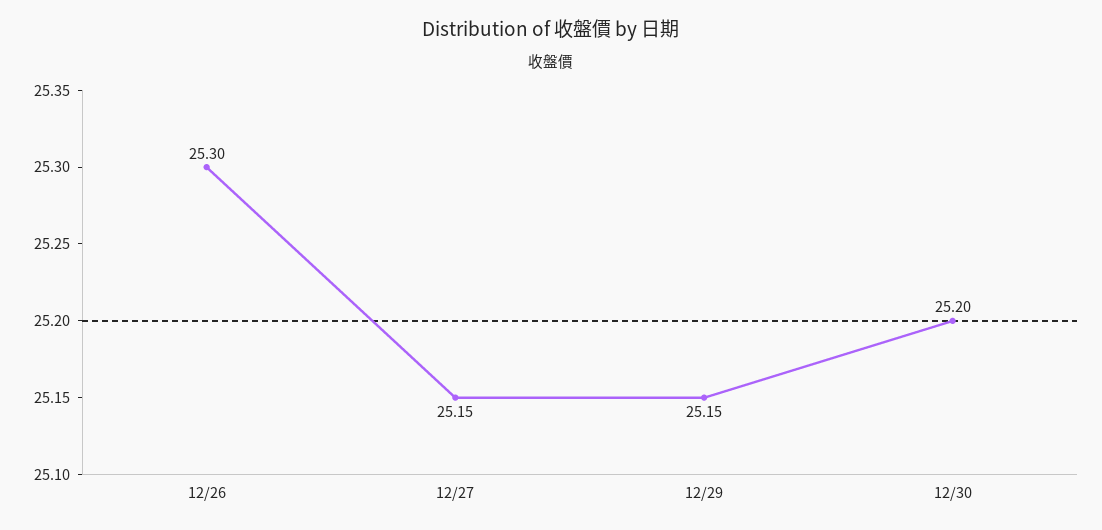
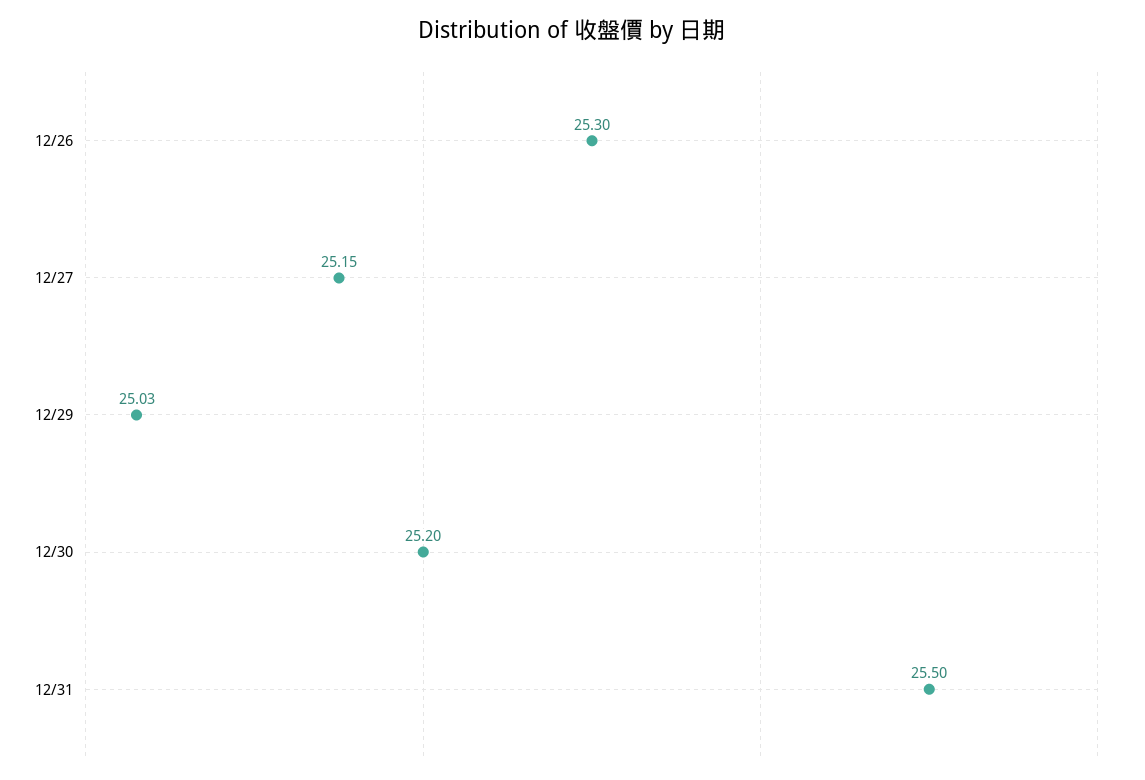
12/29: 25.15 -> 25.03
12/31: none -> 25.5

